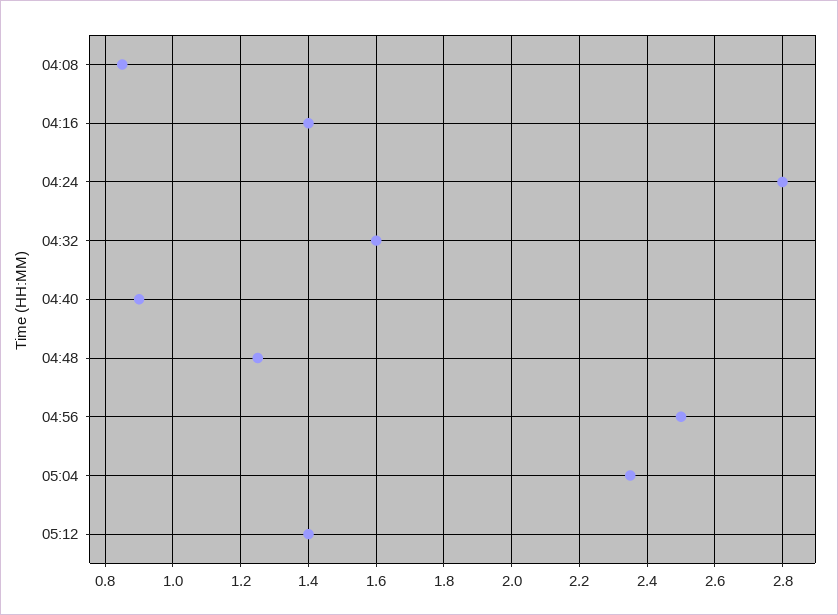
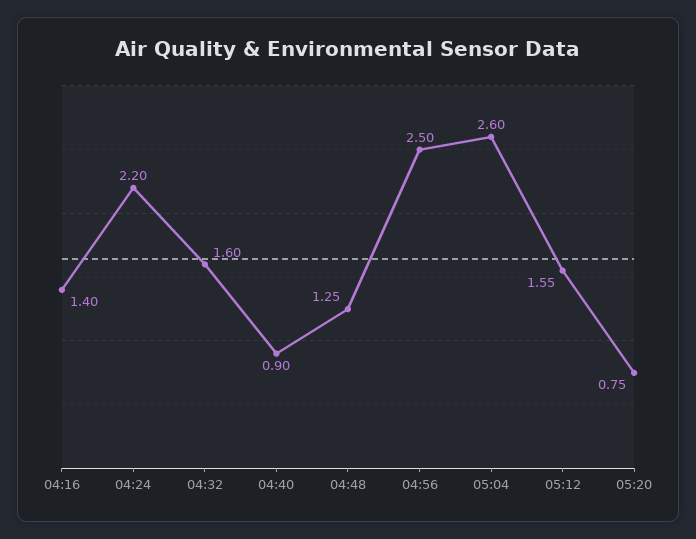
04:08: 0.85 -> none
04:24: 2.8 -> 2.2
05:04: 2.35 -> 2.6
05:12: 1.4 -> 1.55
05:20: none -> 0.75

